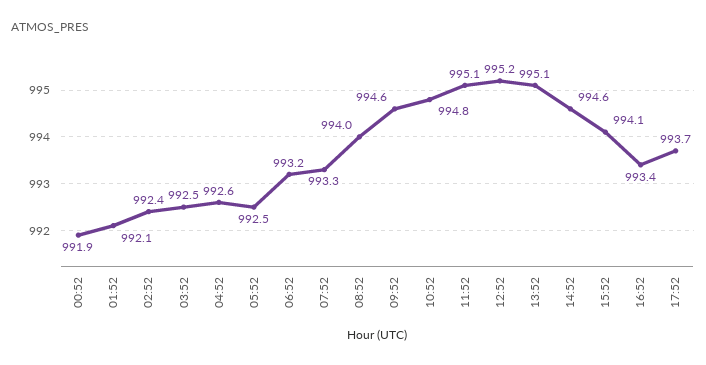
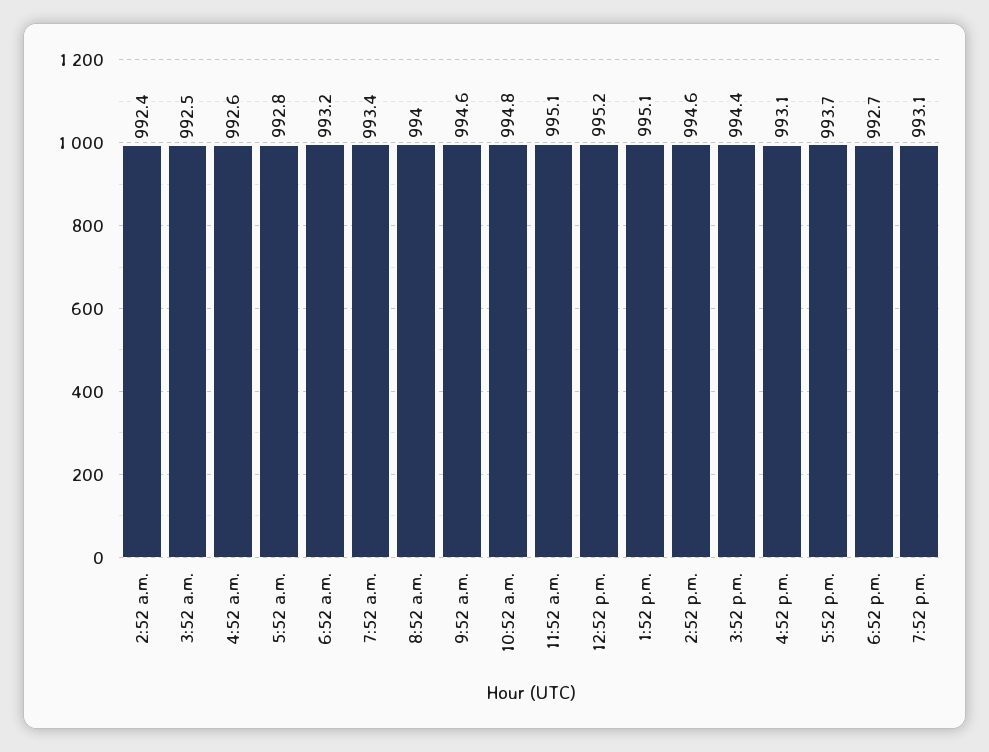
00:52: 991.9 -> none
01:52: 992.1 -> none
05:52: 992.5 -> 992.8
07:52: 993.3 -> 993.4
15:52: 994.1 -> 994.4
16:52: 993.4 -> 993.1
6:52 p.m.: none -> 992.7
7:52 p.m.: none -> 993.1

